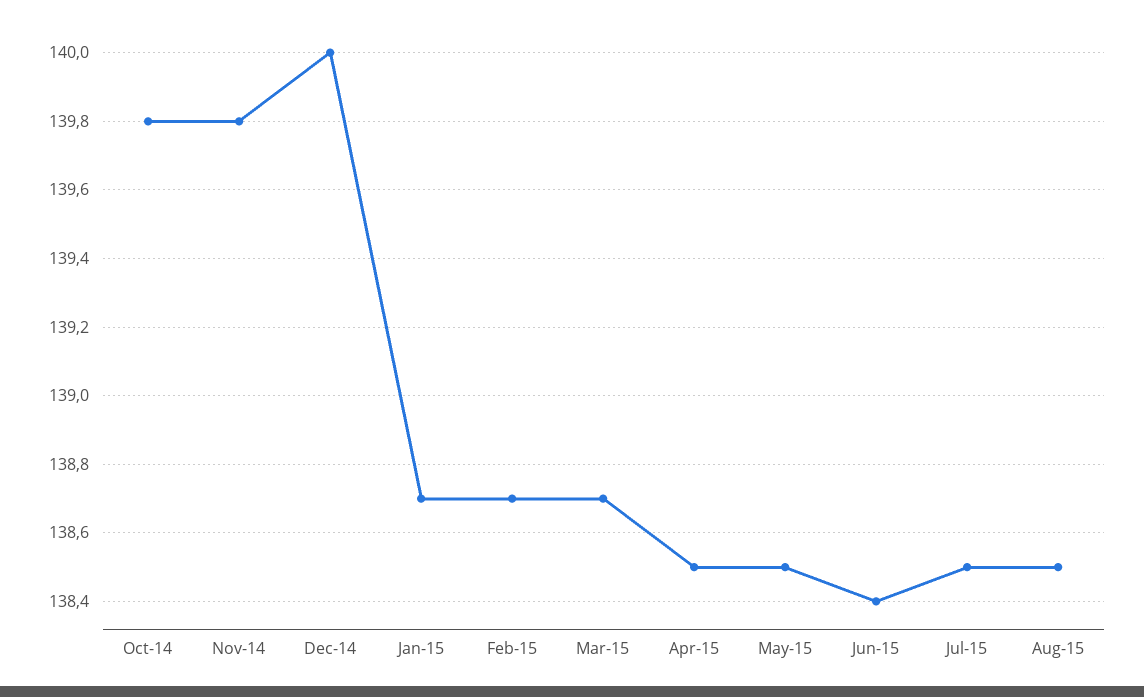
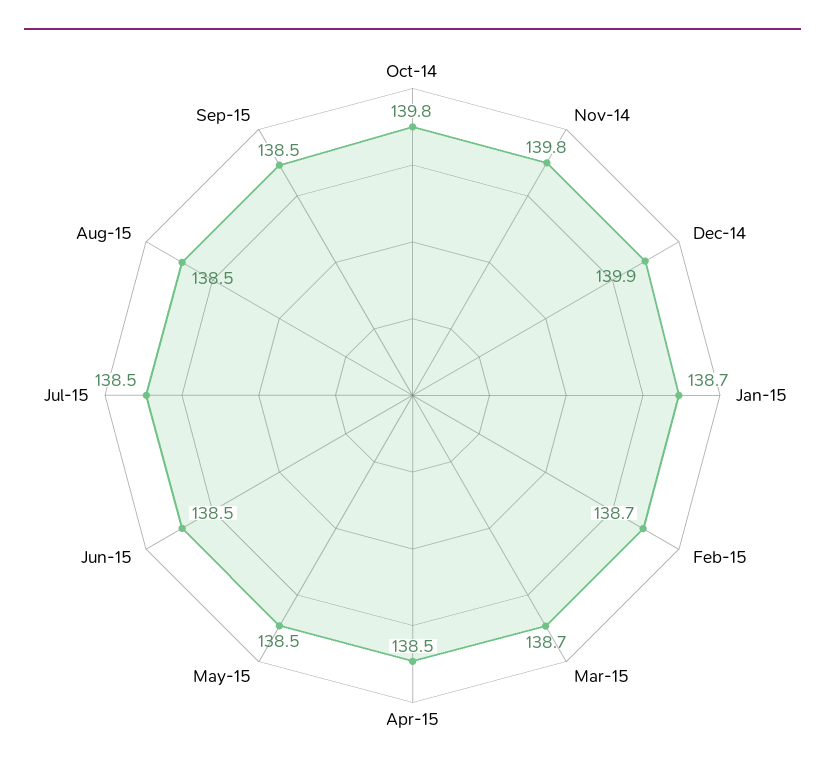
Dec-14: 140 -> 139.9
Jun-15: 138.4 -> 138.5
Sep-15: none -> 138.5

